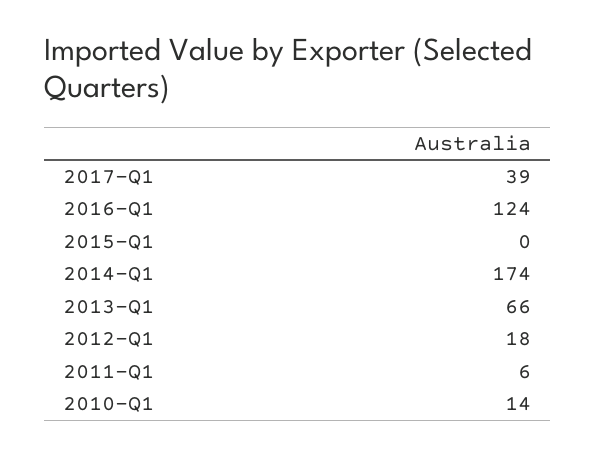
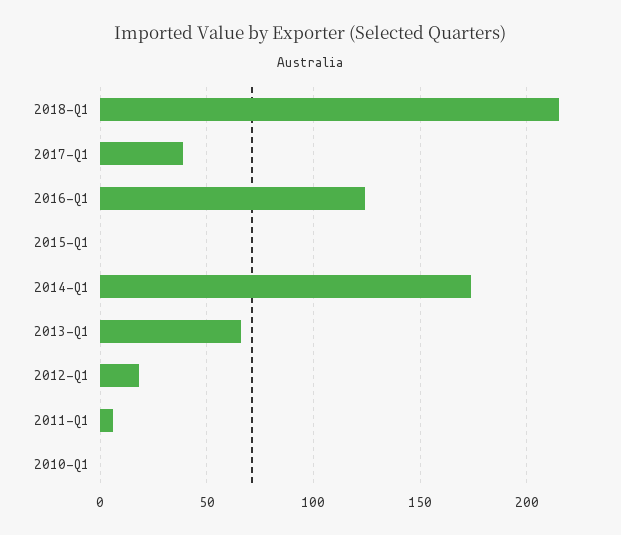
2010-Q1: 14 -> 0
2018-Q1: none -> 215

